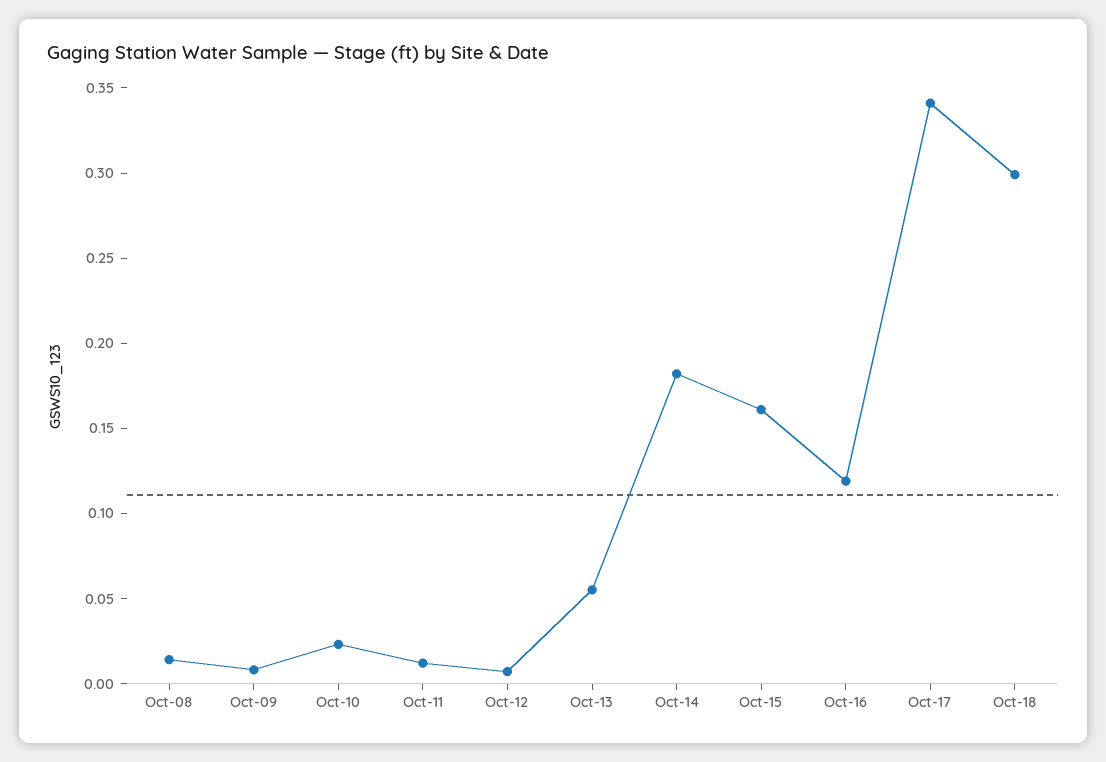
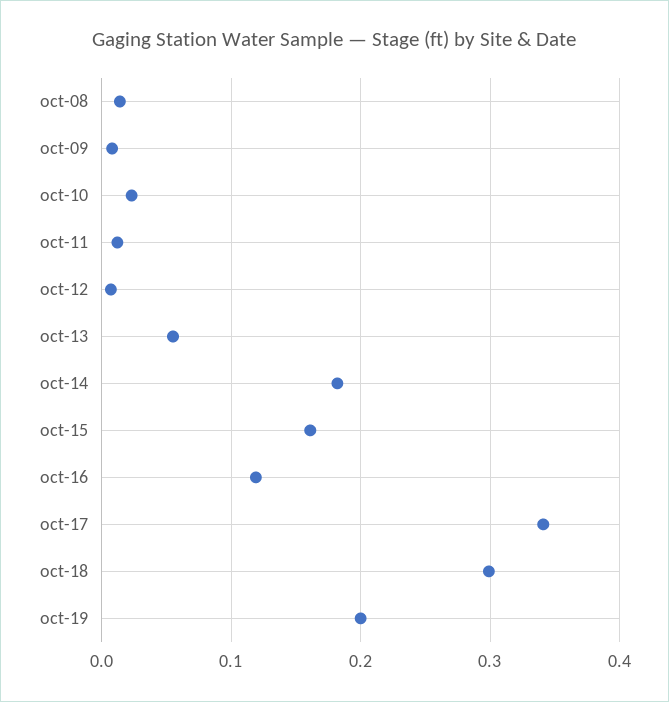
oct-19: none -> 0.2

